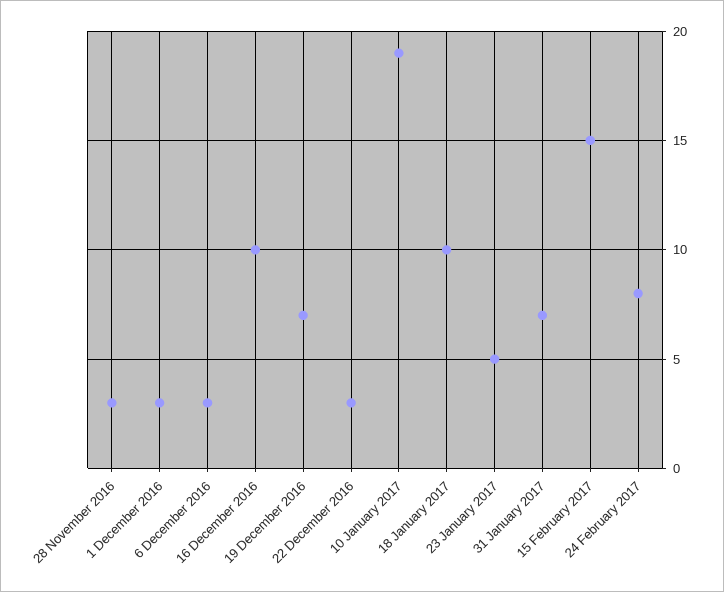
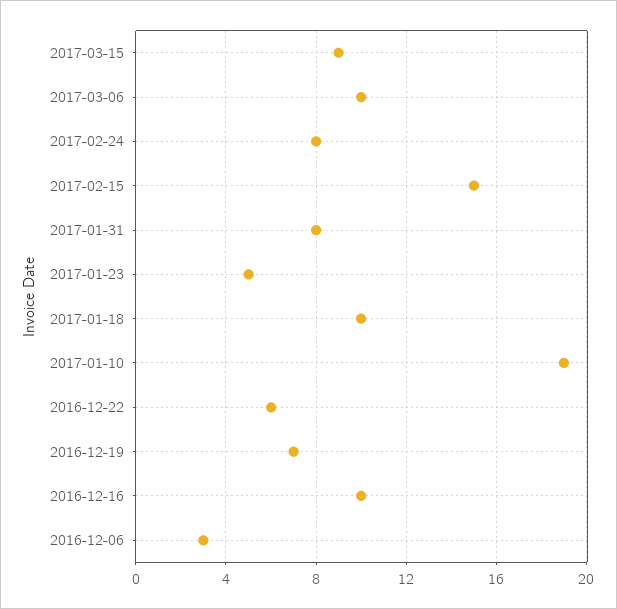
28 November 2016: 3 -> none
1 December 2016: 3 -> none
22 December 2016: 3 -> 6
31 January 2017: 7 -> 8
2017-03-15: none -> 9
2017-03-06: none -> 10

